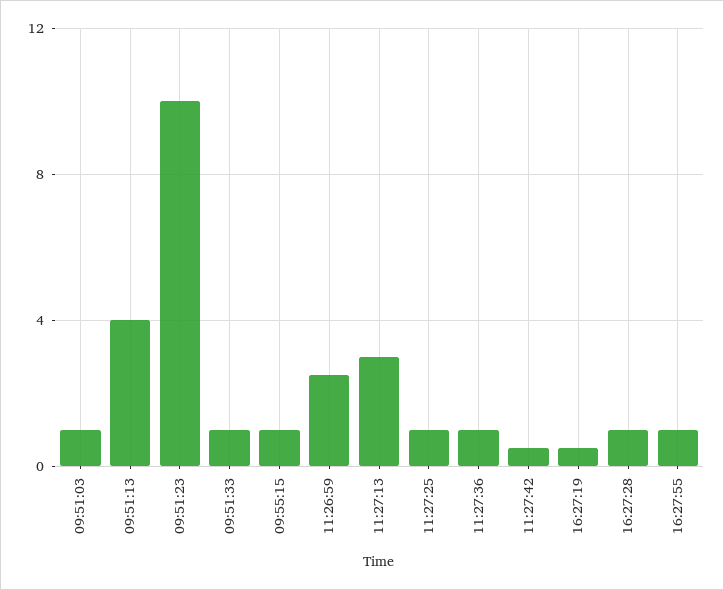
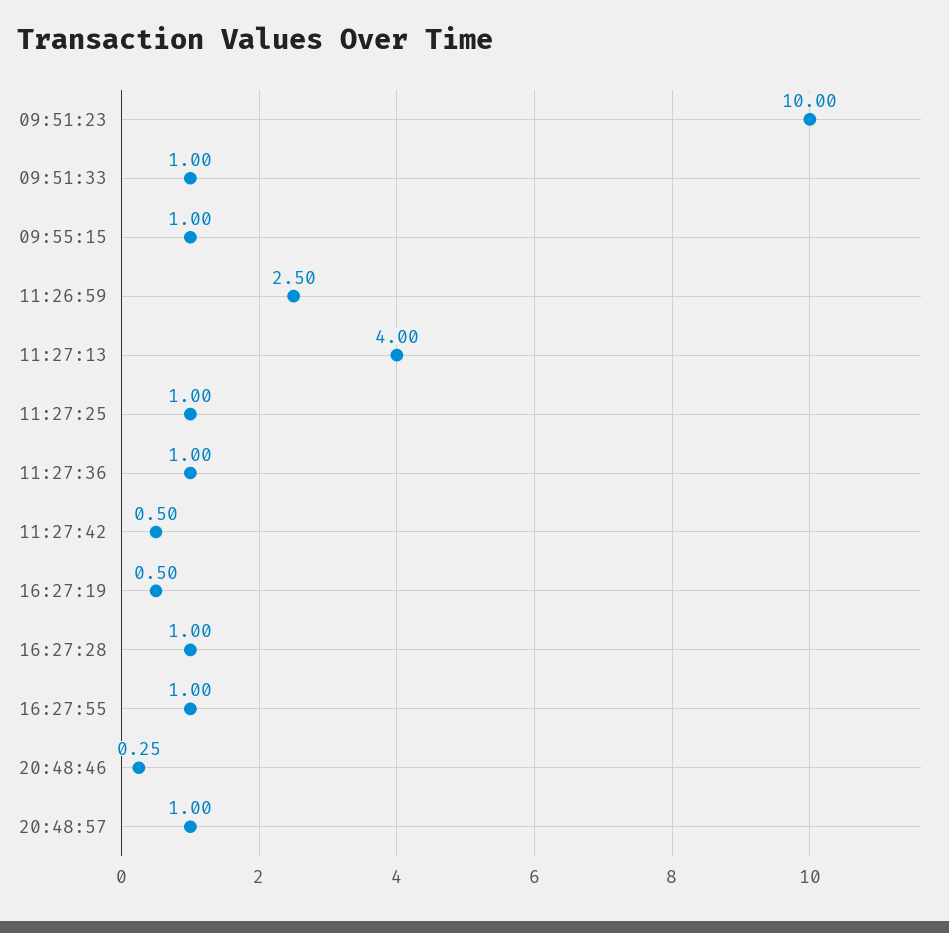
09:51:03: 1 -> none
09:51:13: 4 -> none
11:27:13: 3 -> 4
20:48:46: none -> 0.25
20:48:57: none -> 1

